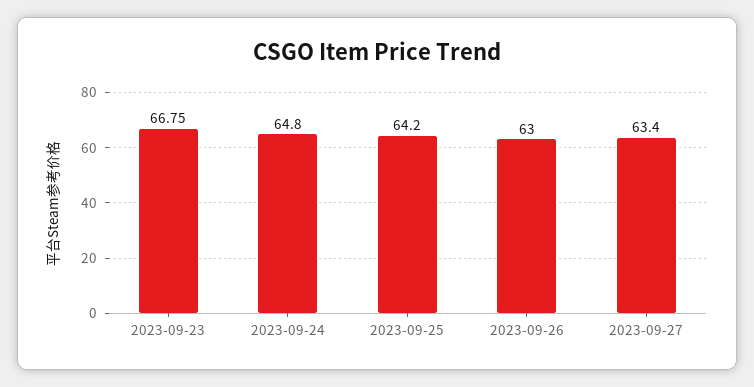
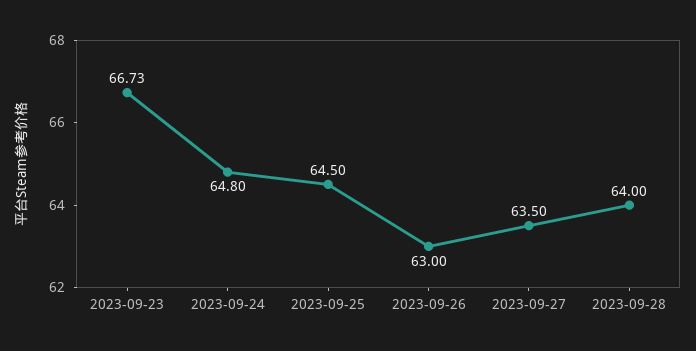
2023-09-23: 66.75 -> 66.73
2023-09-25: 64.2 -> 64.5
2023-09-27: 63.4 -> 63.5
2023-09-28: none -> 64

